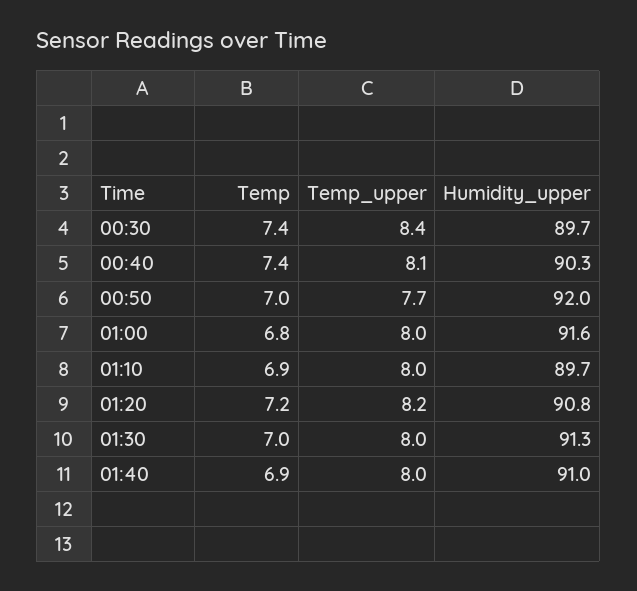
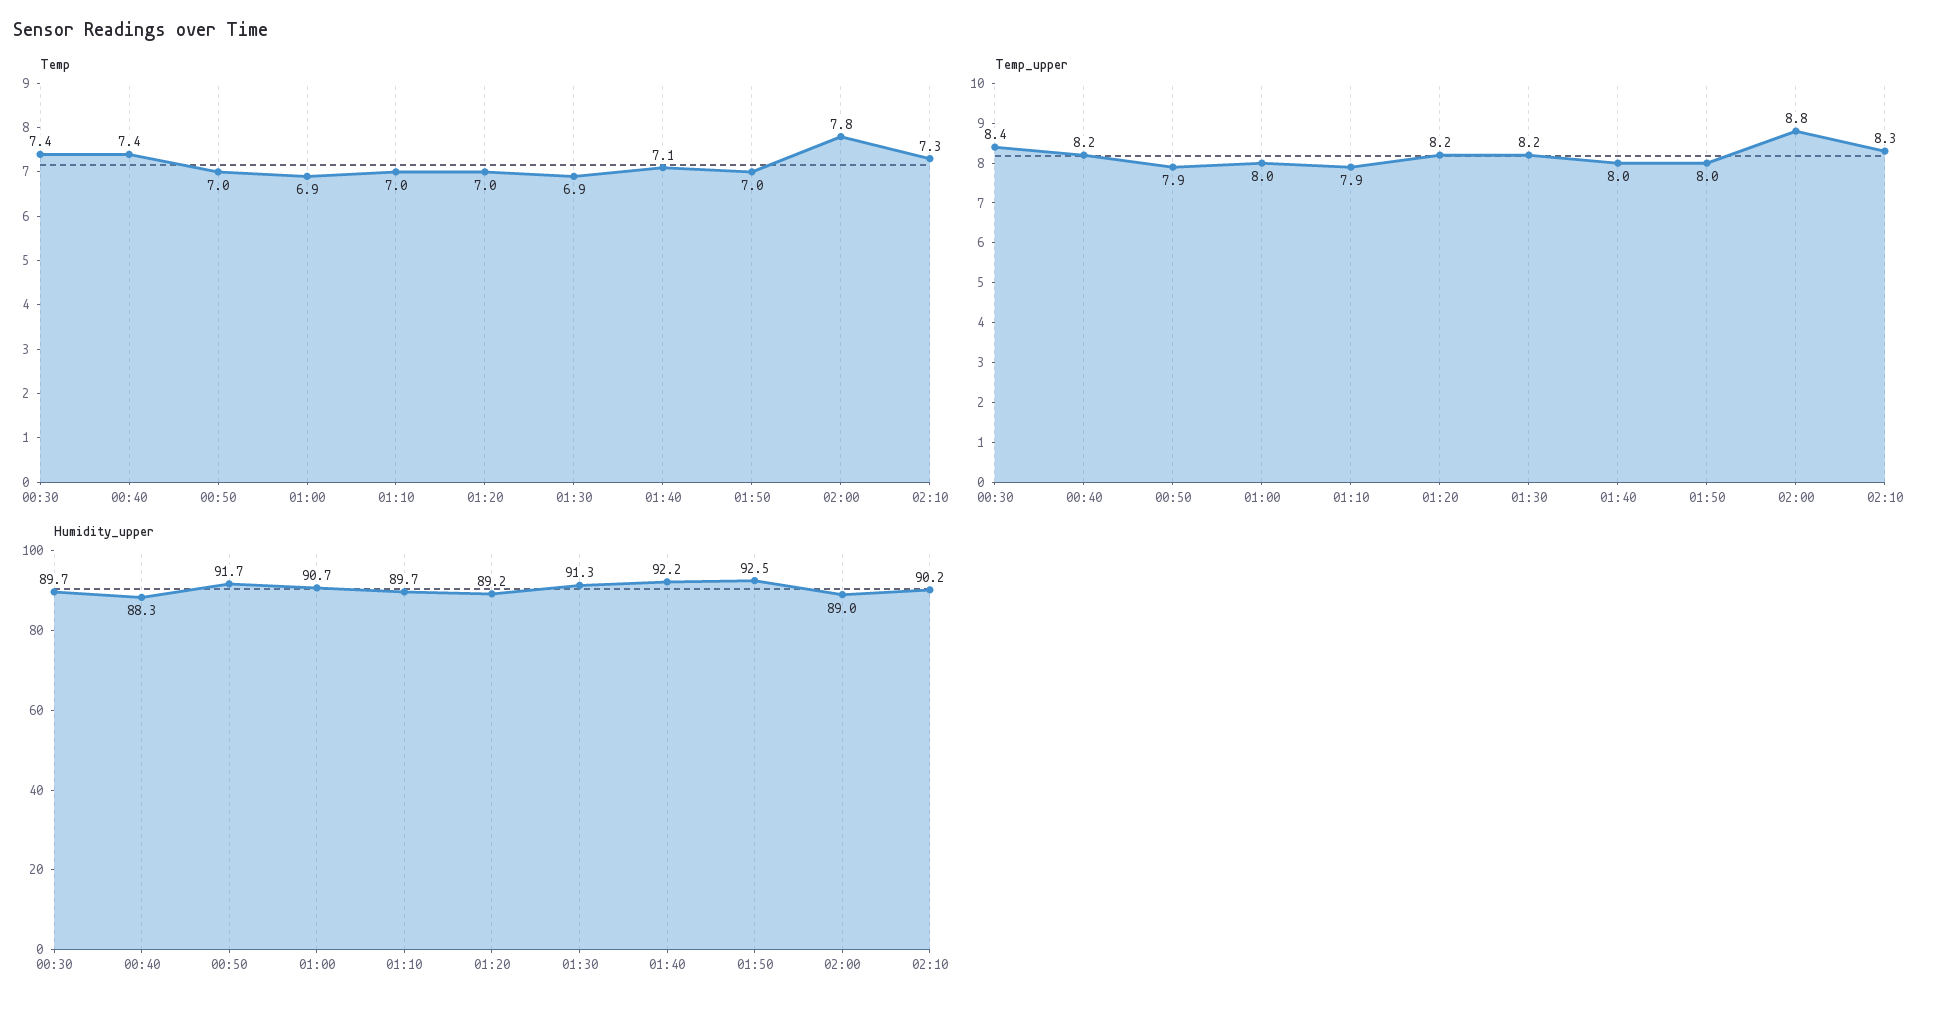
Temp_upper, 00:40: 8.1 -> 8.2
Humidity_upper, 00:40: 90.3 -> 88.3
Temp_upper, 00:50: 7.7 -> 7.9
Humidity_upper, 00:50: 92 -> 91.7
Temp, 01:00: 6.8 -> 6.9
Humidity_upper, 01:00: 91.6 -> 90.7
Temp, 01:10: 6.9 -> 7
Temp_upper, 01:10: 8 -> 7.9
Temp, 01:20: 7.2 -> 7
Humidity_upper, 01:20: 90.8 -> 89.2
Temp, 01:30: 7 -> 6.9
Temp_upper, 01:30: 8 -> 8.2
Temp, 01:40: 6.9 -> 7.1
Humidity_upper, 01:40: 91 -> 92.2
Temp, 01:50: none -> 7
Temp, 02:00: none -> 7.8
Temp, 02:10: none -> 7.3
Temp_upper, 01:50: none -> 8
Temp_upper, 02:00: none -> 8.8
Temp_upper, 02:10: none -> 8.3
Humidity_upper, 01:50: none -> 92.5
Humidity_upper, 02:00: none -> 89
Humidity_upper, 02:10: none -> 90.2

